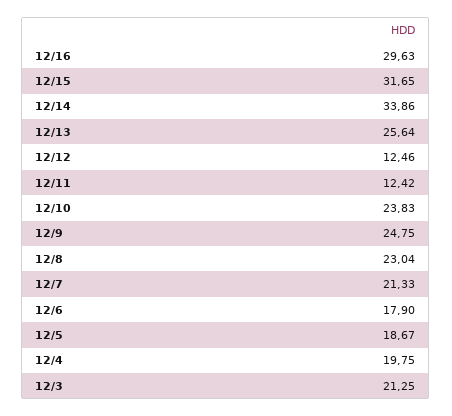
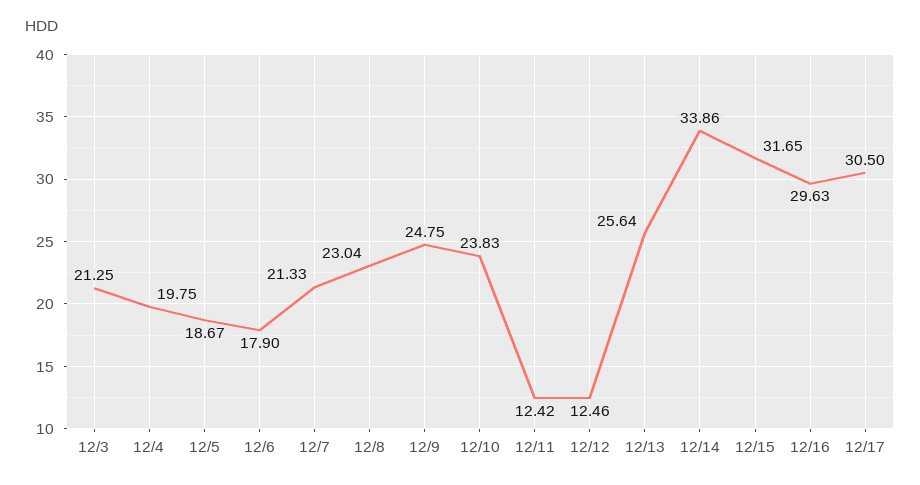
12/17: none -> 30.5

